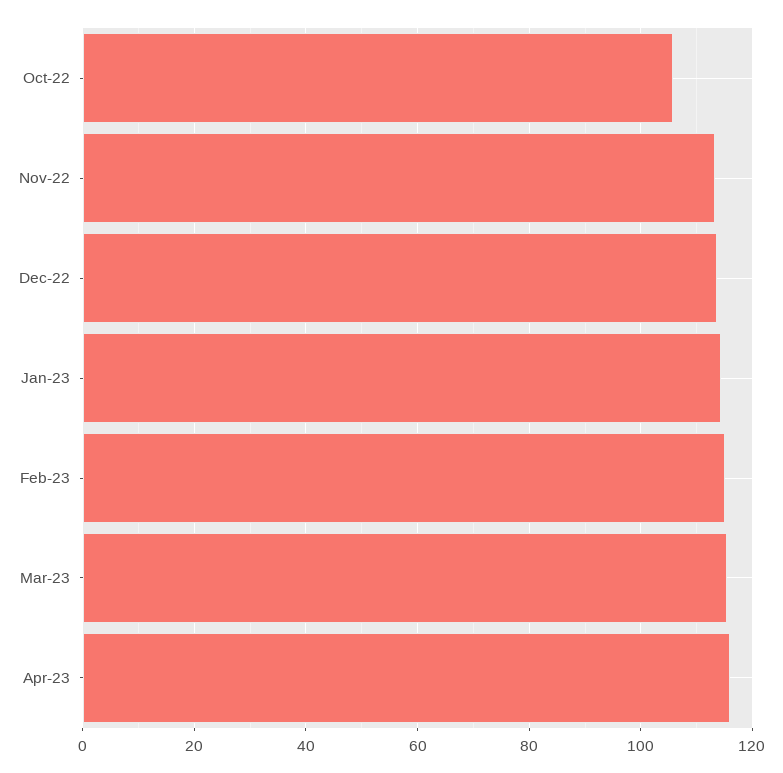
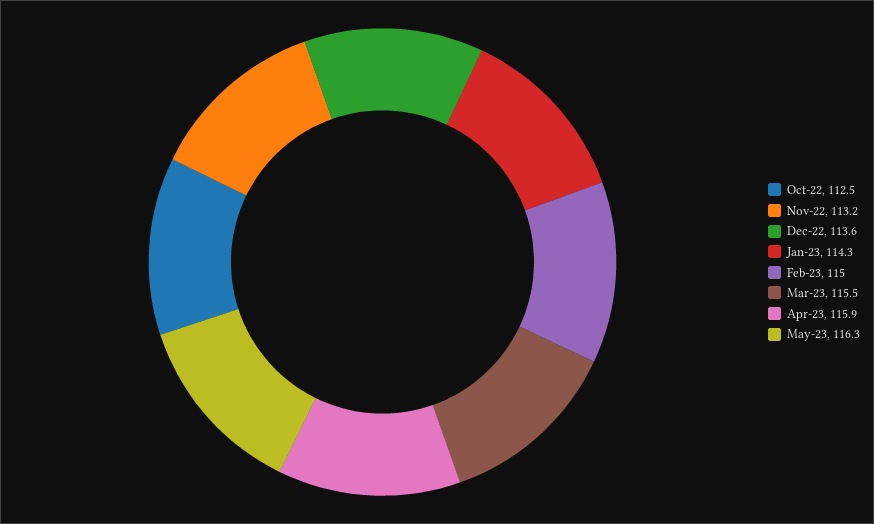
Oct-22: 106 -> 112.5
May-23: none -> 116.3

